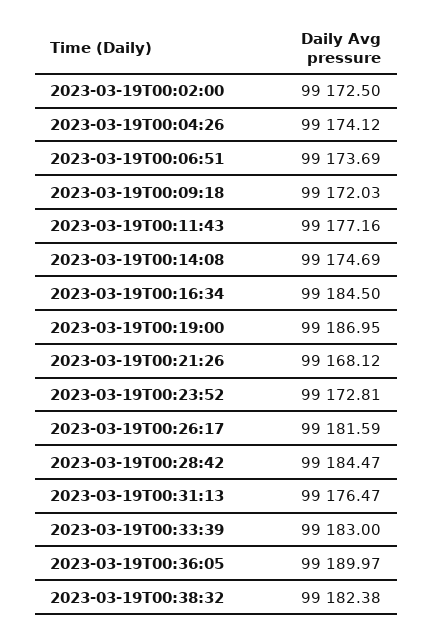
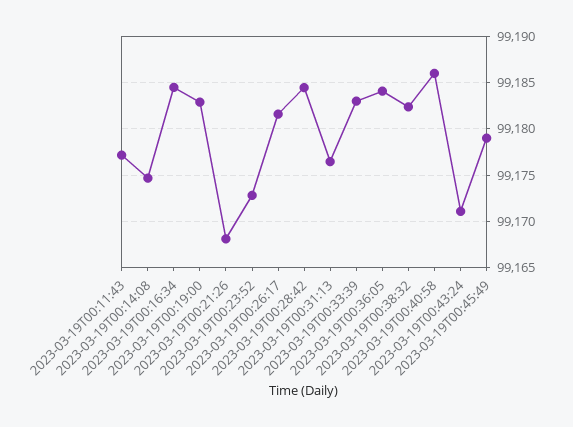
2023-03-19T00:02:00: 99172.5 -> none
2023-03-19T00:04:26: 99174.12 -> none
2023-03-19T00:06:51: 99173.69 -> none
2023-03-19T00:09:18: 99172.03 -> none
2023-03-19T00:19:00: 99186.95 -> 99183
2023-03-19T00:36:05: 99189.97 -> 99184
2023-03-19T00:40:58: none -> 99186
2023-03-19T00:43:24: none -> 99171
2023-03-19T00:45:49: none -> 99179

